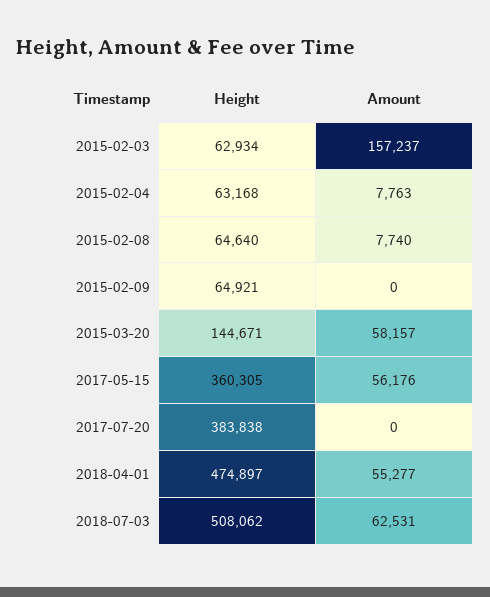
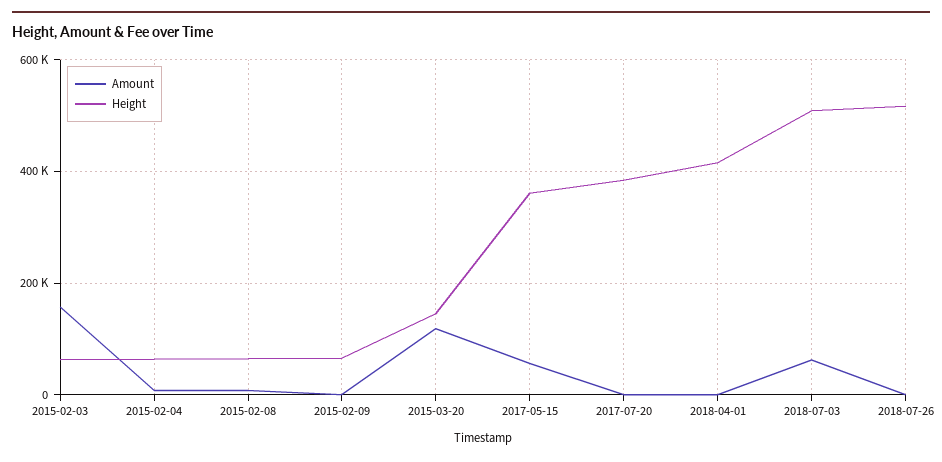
Amount, 2015-03-20: 58157 -> 120000
Height, 2018-04-01: 474897 -> 420000
Amount, 2018-04-01: 55277 -> 0
Amount, 2018-07-26: none -> 0
Height, 2018-07-26: none -> 520000

